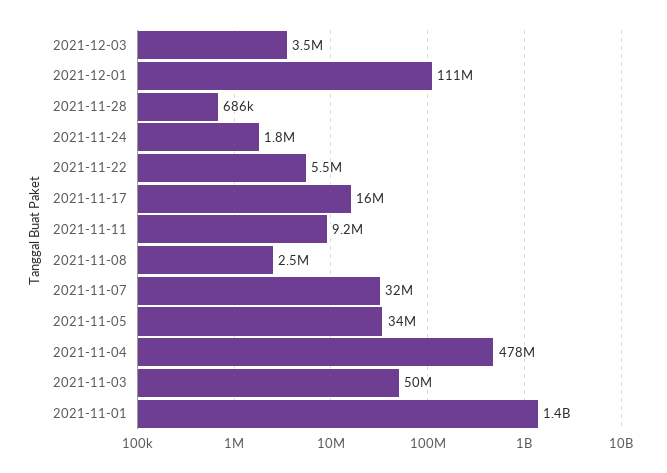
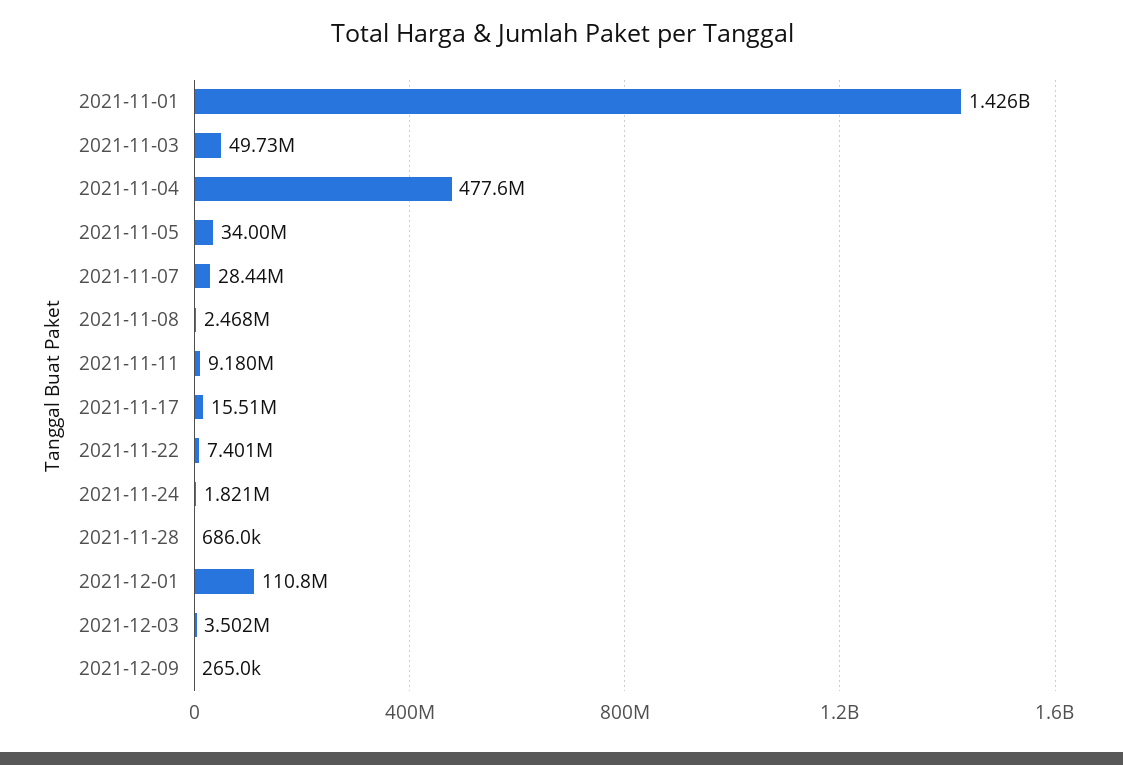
2021-11-22: 5500000 -> 7401000
2021-11-07: 32000000 -> 28440000
2021-12-09: none -> 265000

